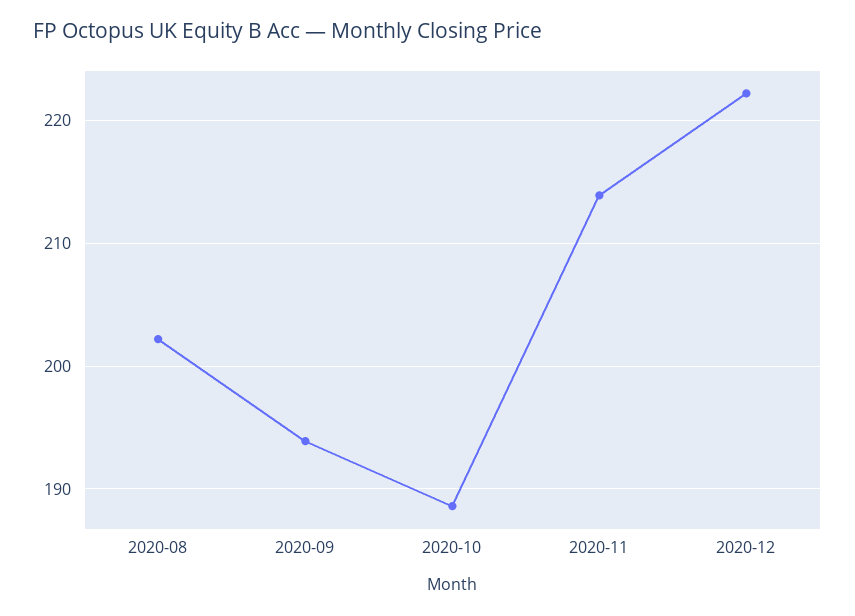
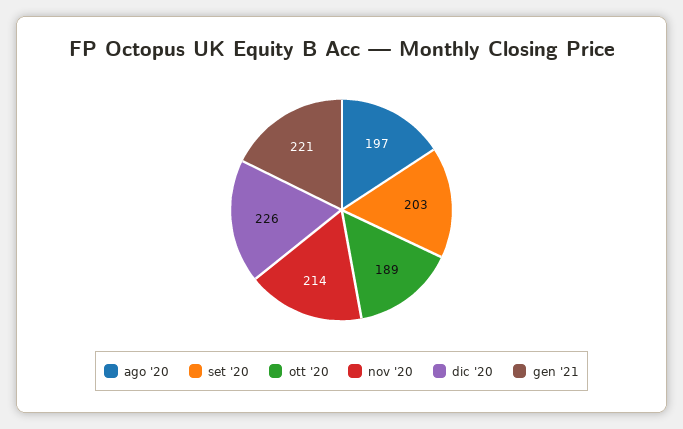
2020-08: 202 -> 197
2020-09: 194 -> 203
2020-12: 222 -> 226
gen '21: none -> 221

